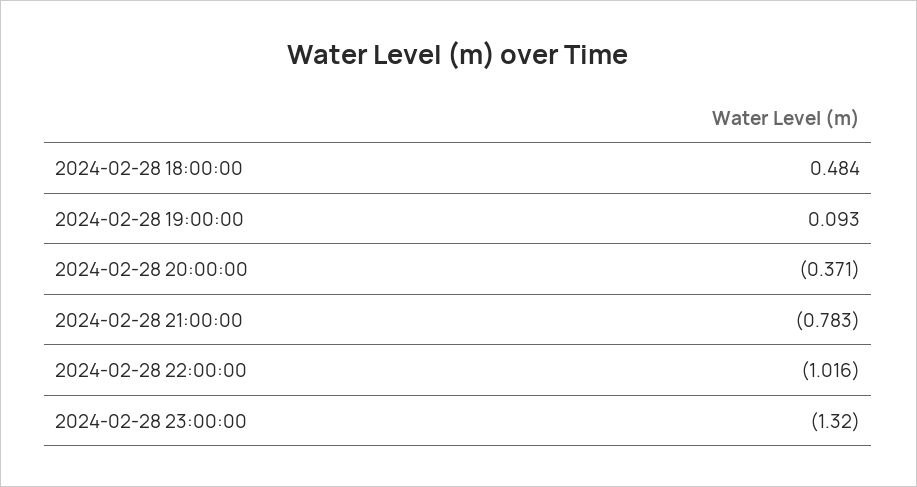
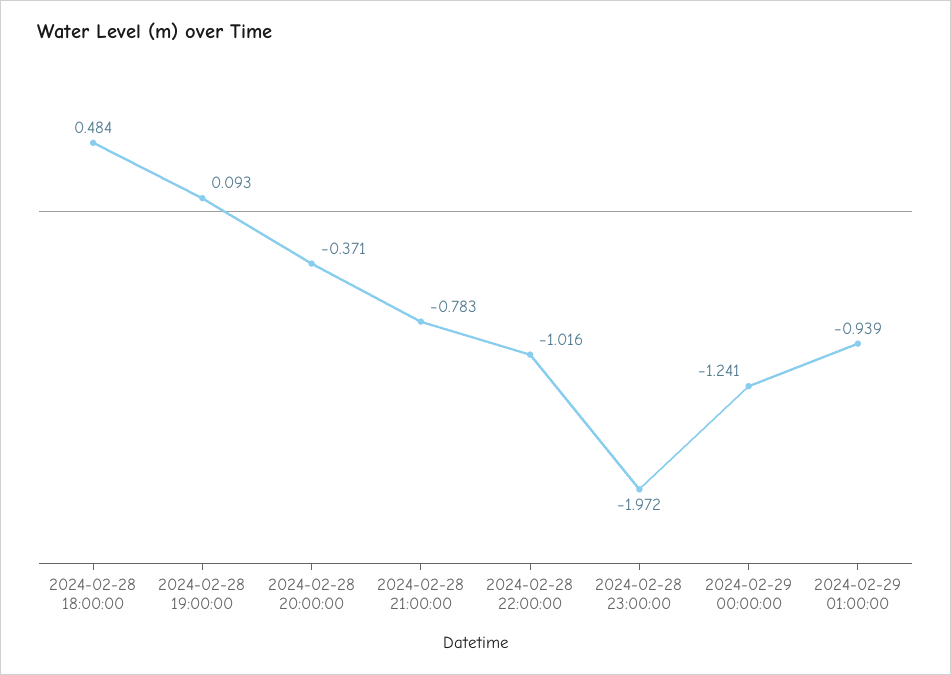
2024-02-28 23:00:00: -1.32 -> -1.972
2024-02-29 00:00:00: none -> -1.241
2024-02-29 01:00:00: none -> -0.939

